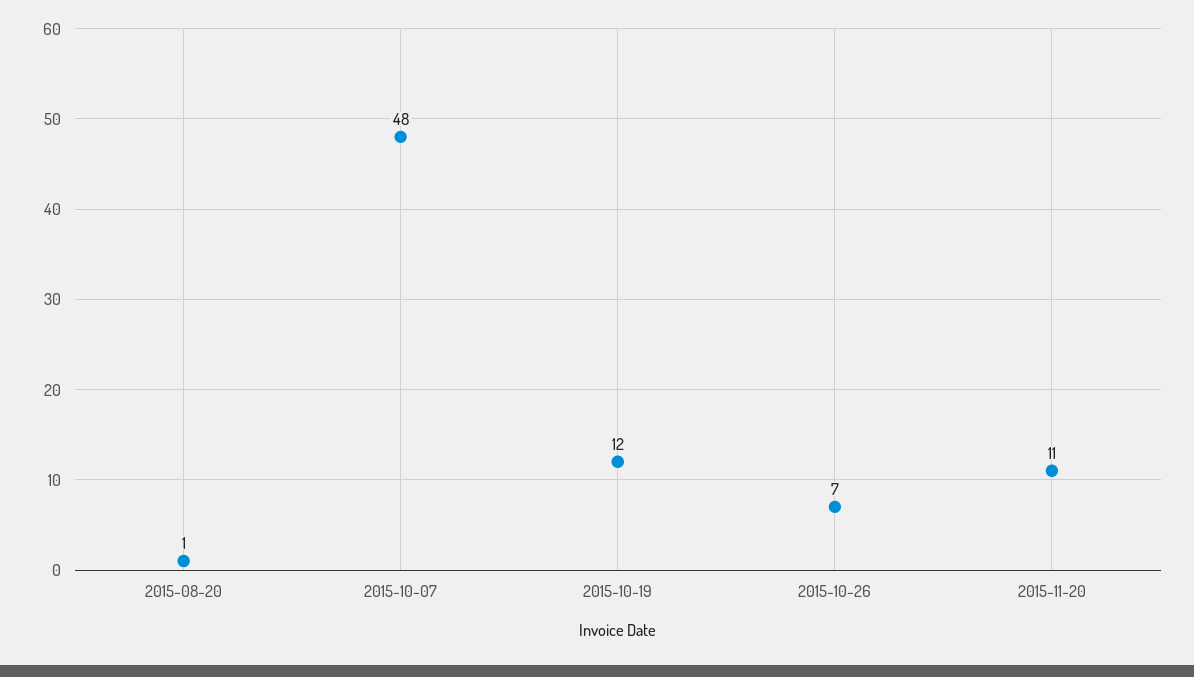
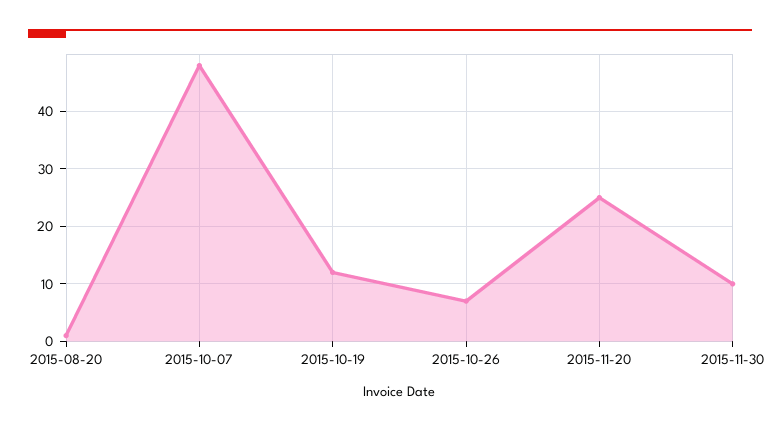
2015-11-20: 11 -> 25
2015-11-30: none -> 10

